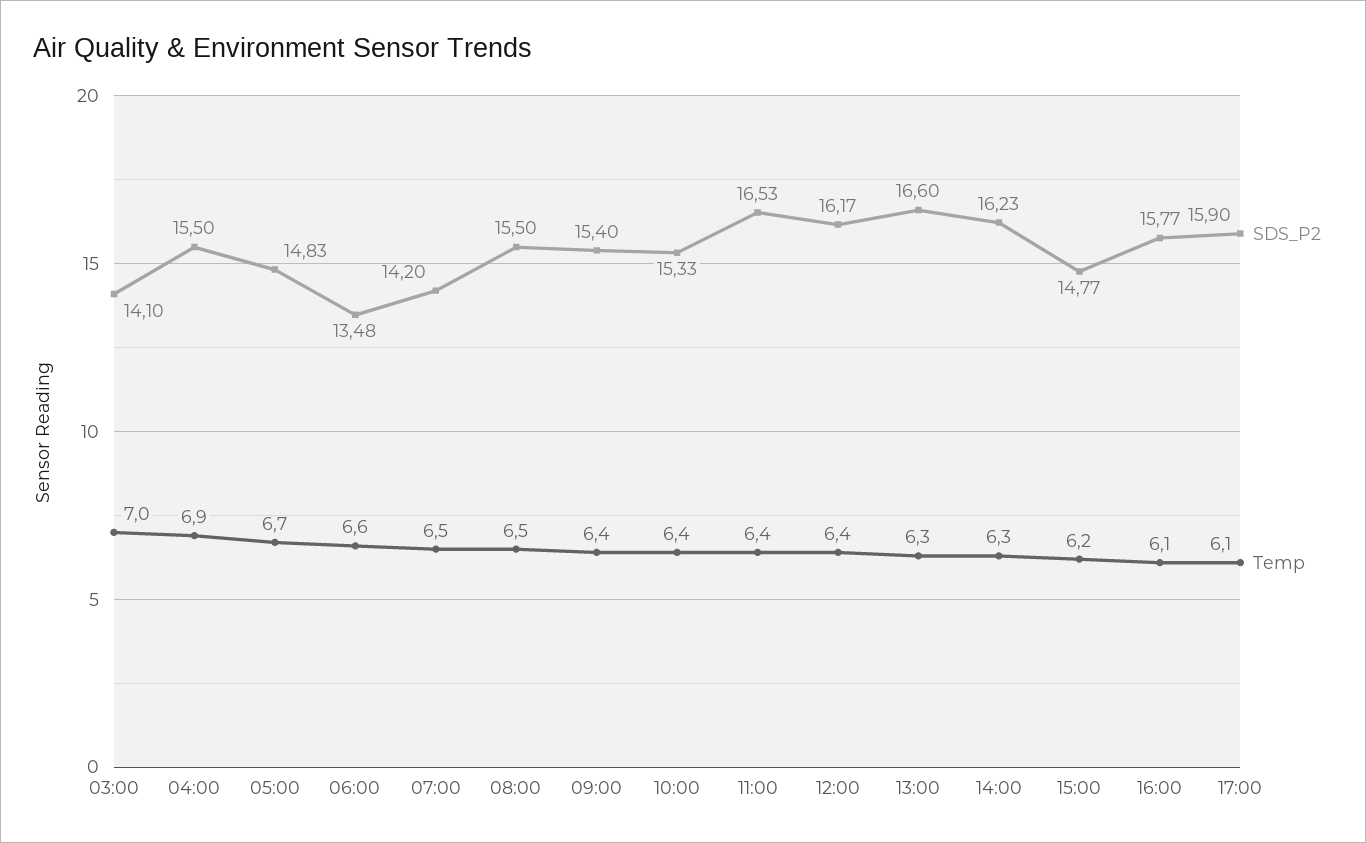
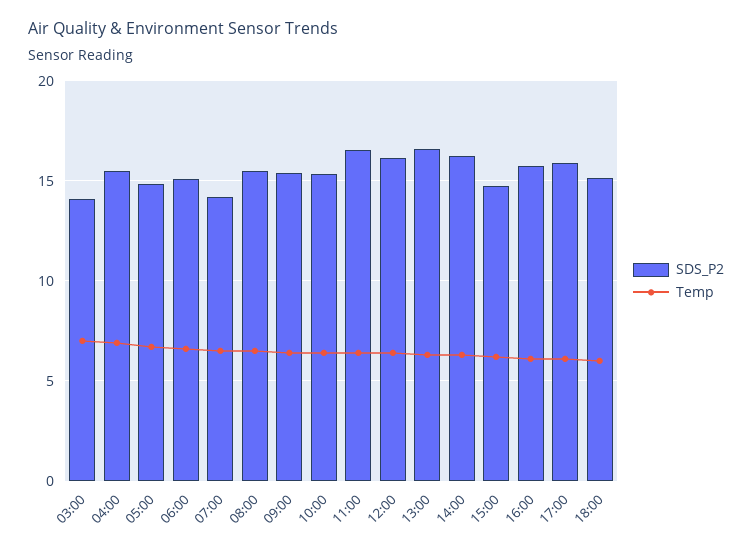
SDS_P2, 06:00: 13.48 -> 15
SDS_P2, 18:00: none -> 15
Temp, 18:00: none -> 6

